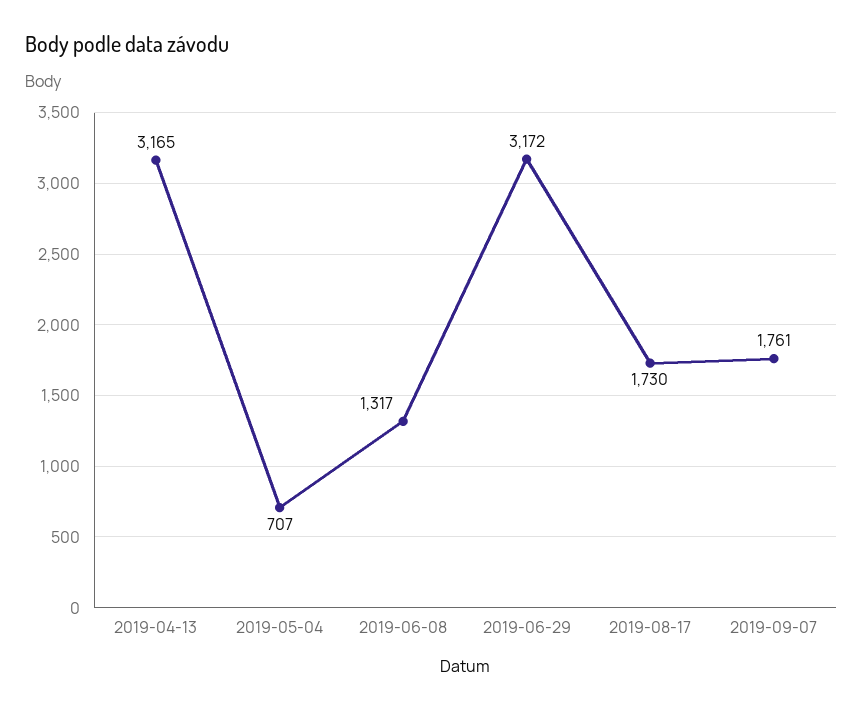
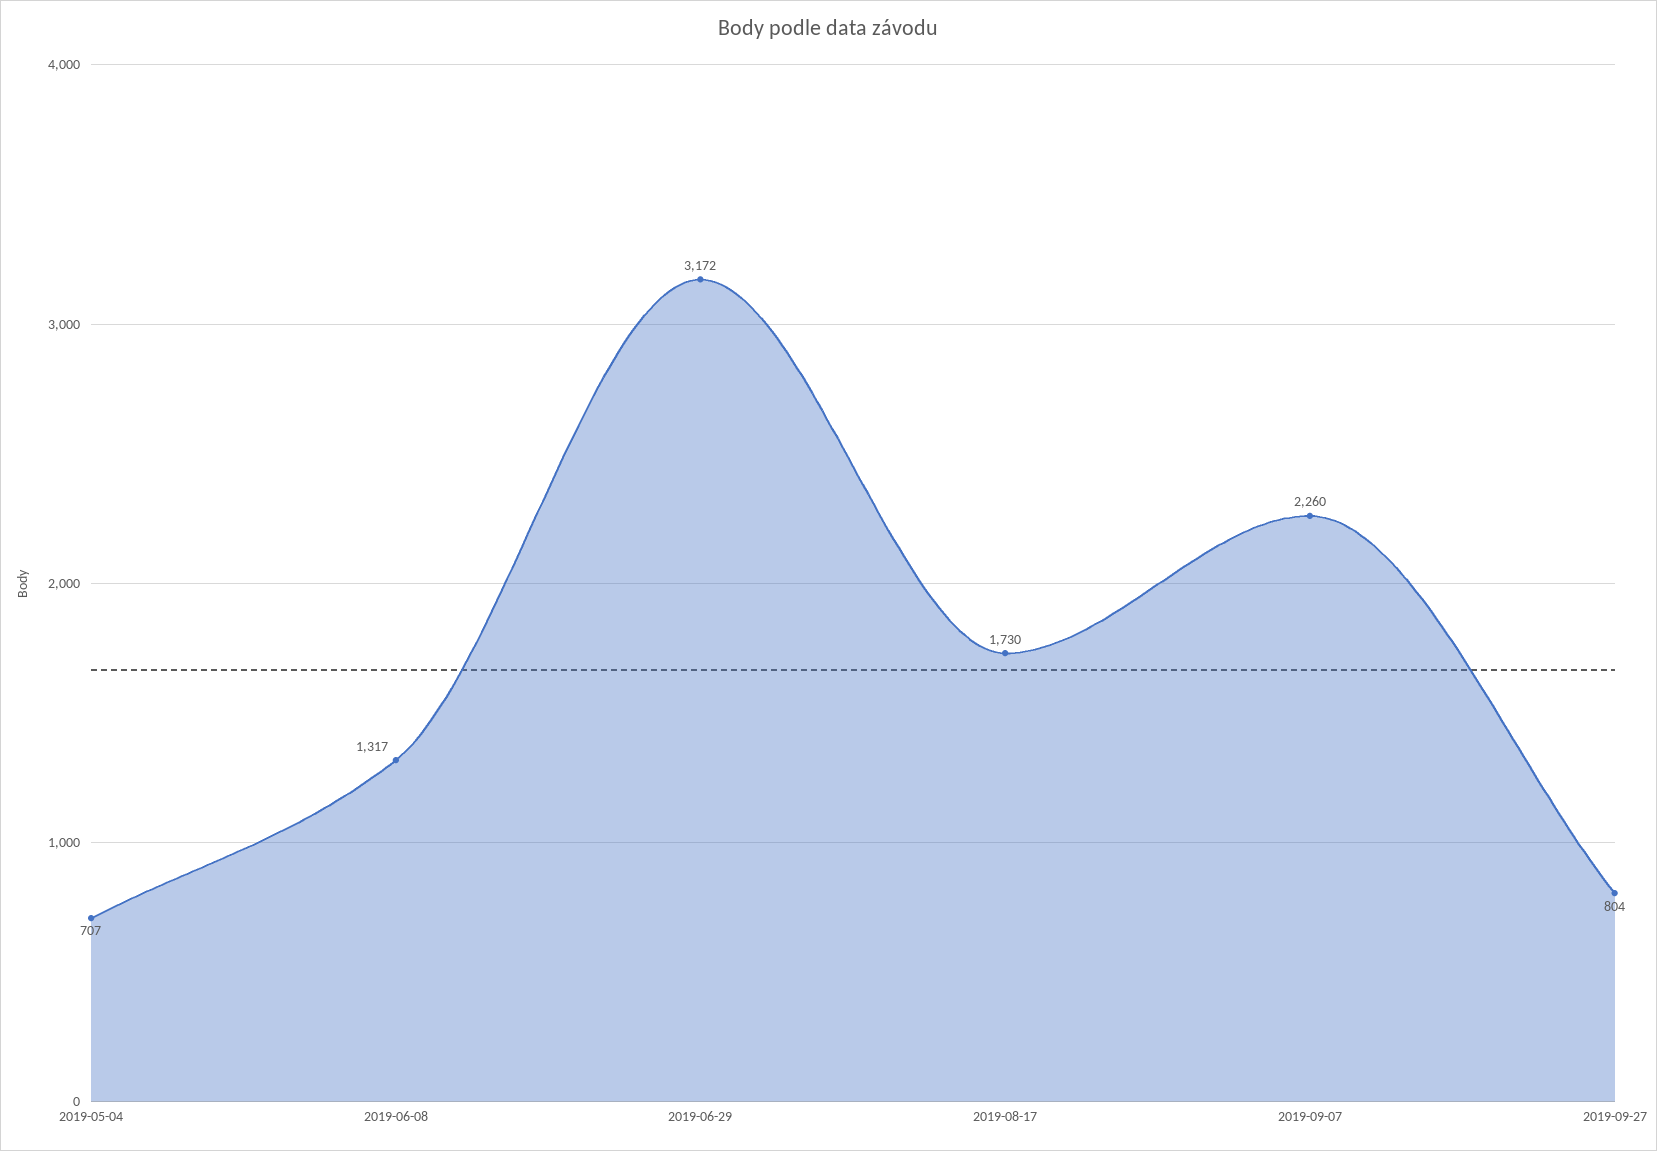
2019-04-13: 3165 -> none
2019-09-07: 1761 -> 2260
2019-09-27: none -> 804

